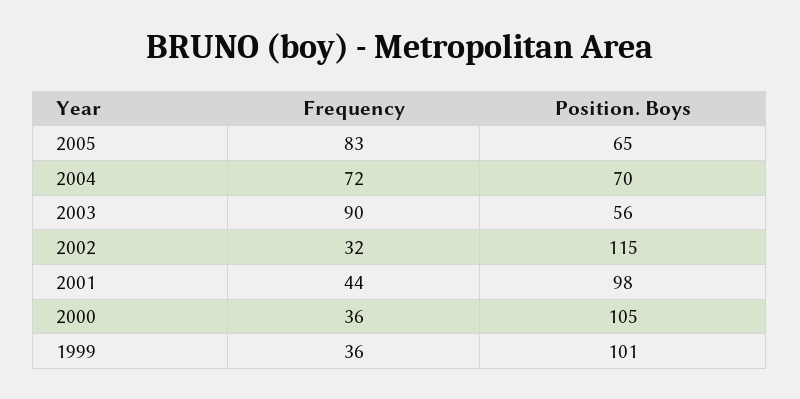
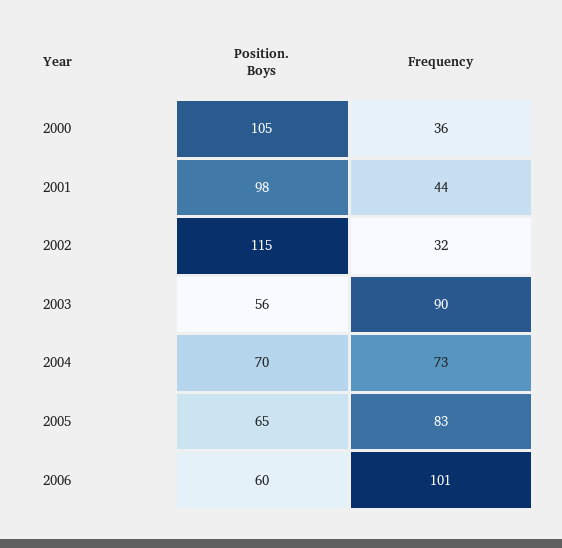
Frequency, 2004: 72 -> 73
Frequency, 1999: 36 -> none
Position. Boys, 1999: 101 -> none
Position. Boys, 2006: none -> 60
Frequency, 2006: none -> 101

